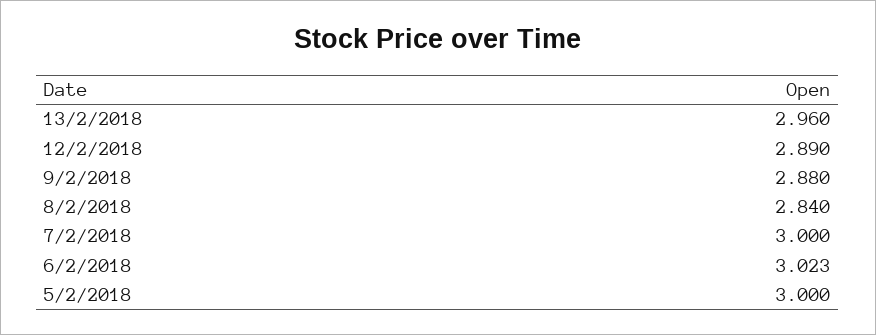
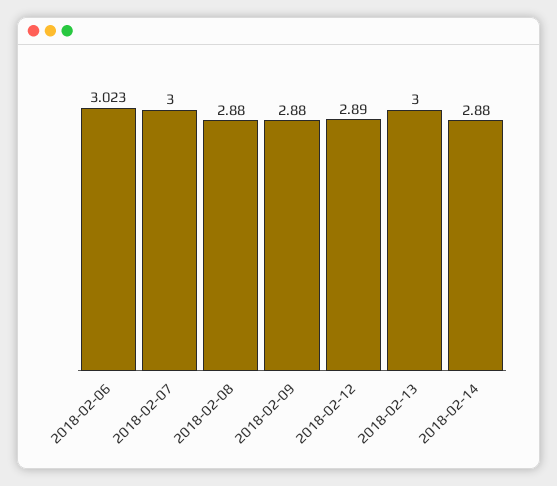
13/2/2018: 2.96 -> 3
8/2/2018: 2.84 -> 2.88
5/2/2018: 3 -> none
2018-02-14: none -> 2.88

